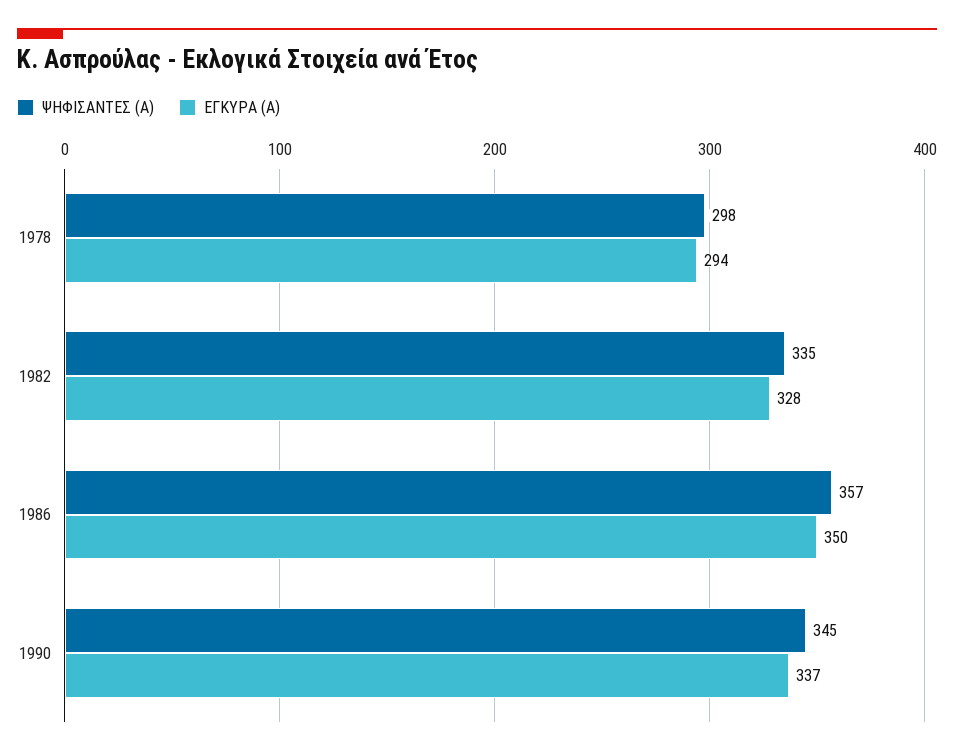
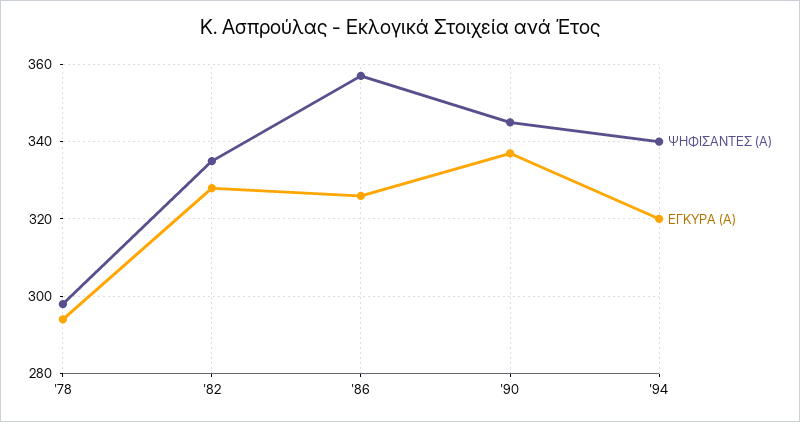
ΕΓΚΥΡΑ (Α), 1986: 350 -> 325
ΨΗΦΙΣΑΝΤΕΣ (Α), '94: none -> 340
ΕΓΚΥΡΑ (Α), '94: none -> 320

